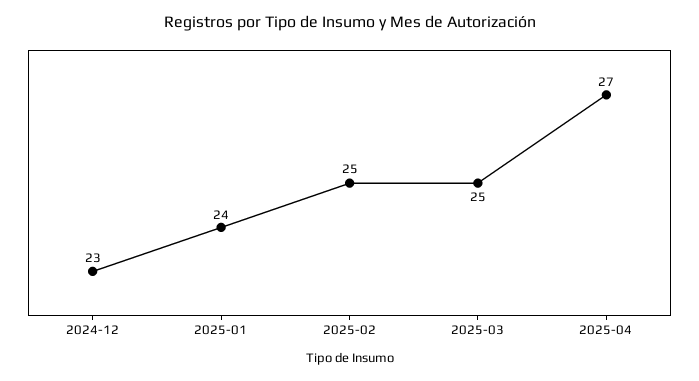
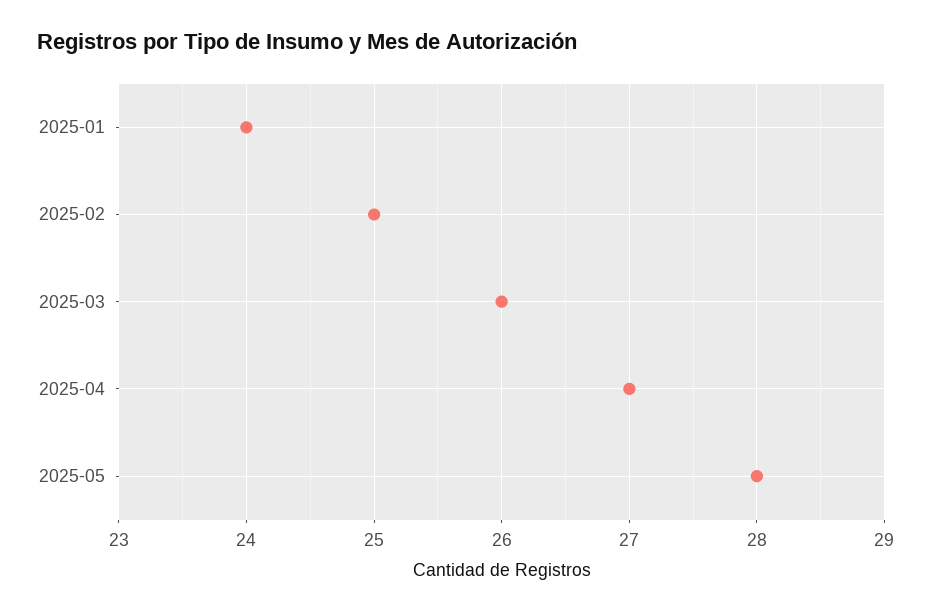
2024-12: 23 -> none
2025-03: 25 -> 26
2025-05: none -> 28

